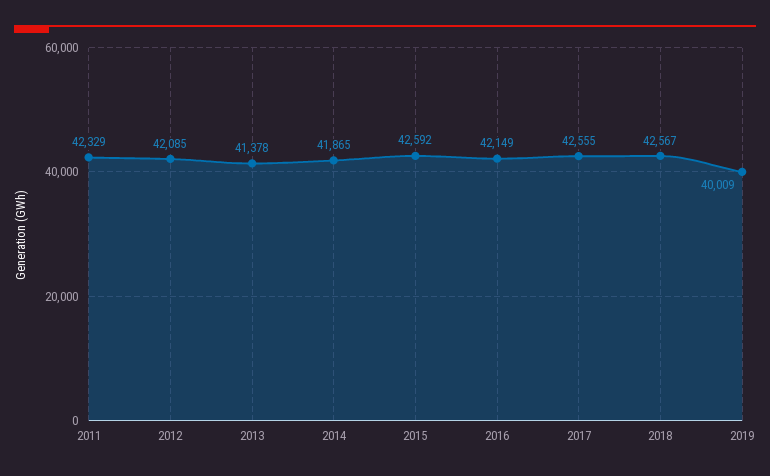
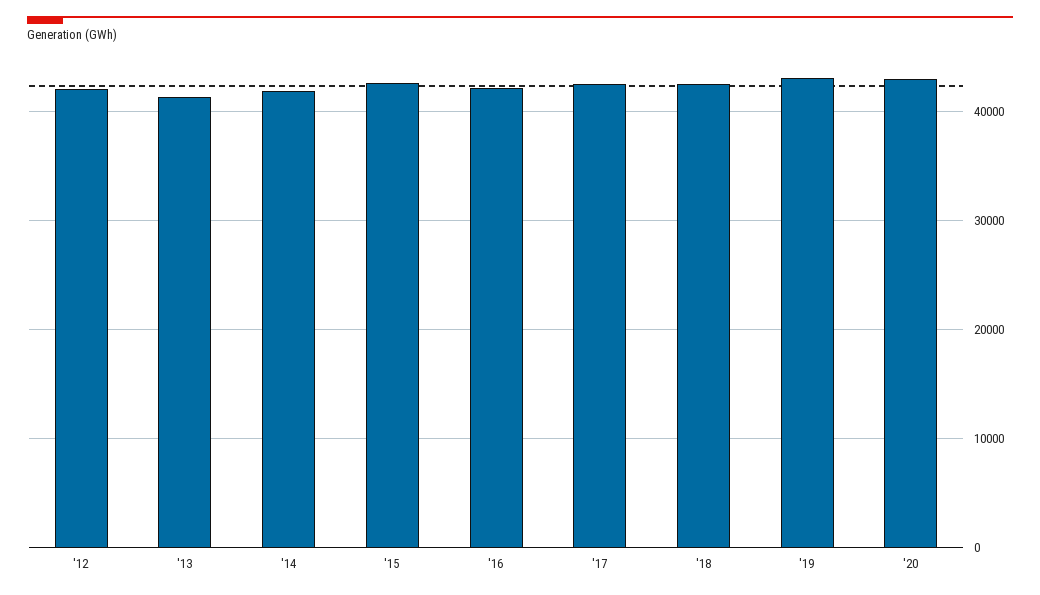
2011: 42329 -> none
2019: 40009 -> 43000
'20: none -> 43000

